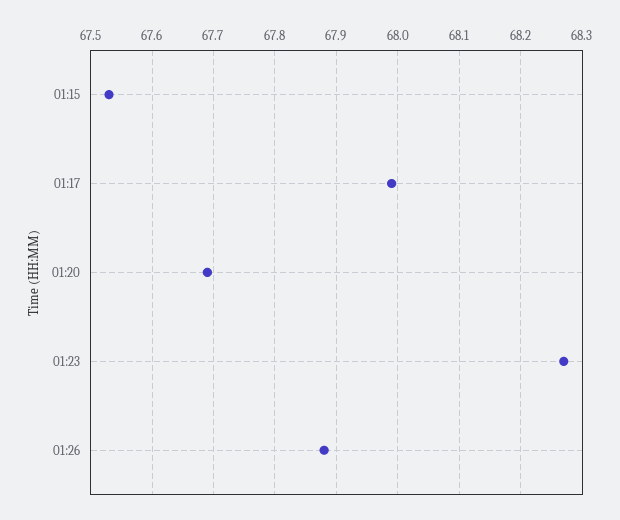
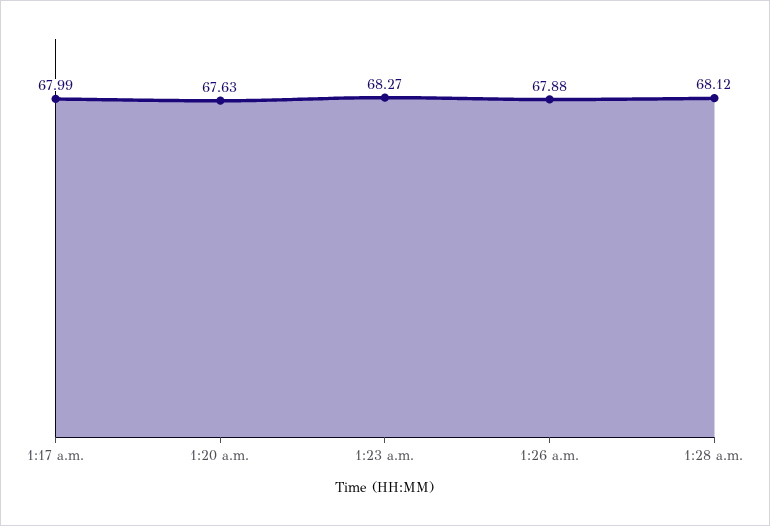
01:15: 67.53 -> none
01:20: 67.69 -> 67.63
1:28 a.m.: none -> 68.12

